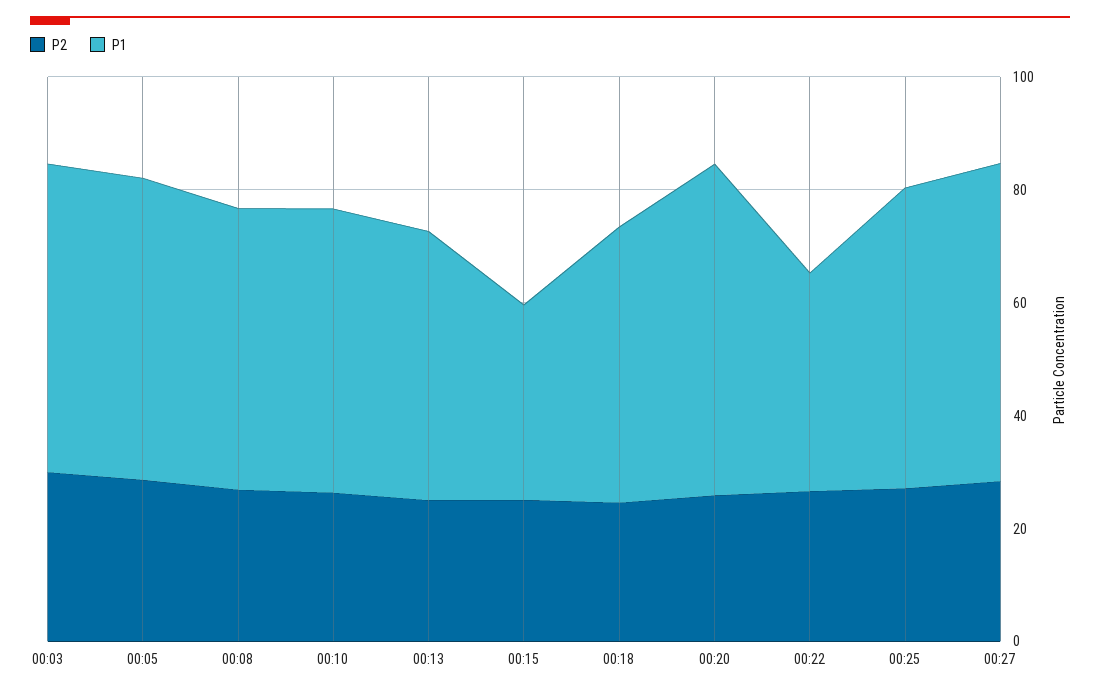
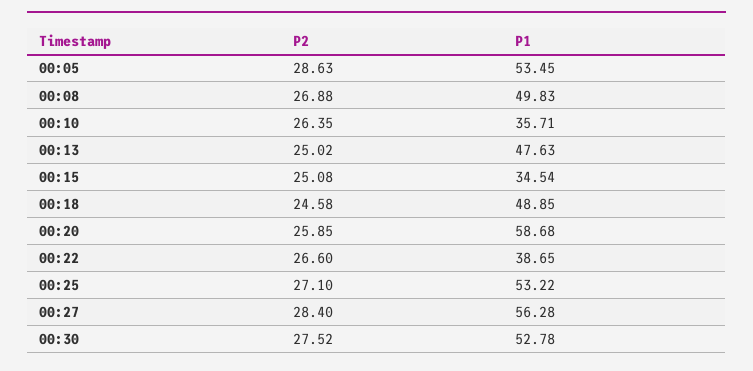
P2, 00:03: 30 -> none
P1, 00:03: 55 -> none
P1, 00:10: 50 -> 35.71
P2, 00:30: none -> 27.52
P1, 00:30: none -> 52.78

